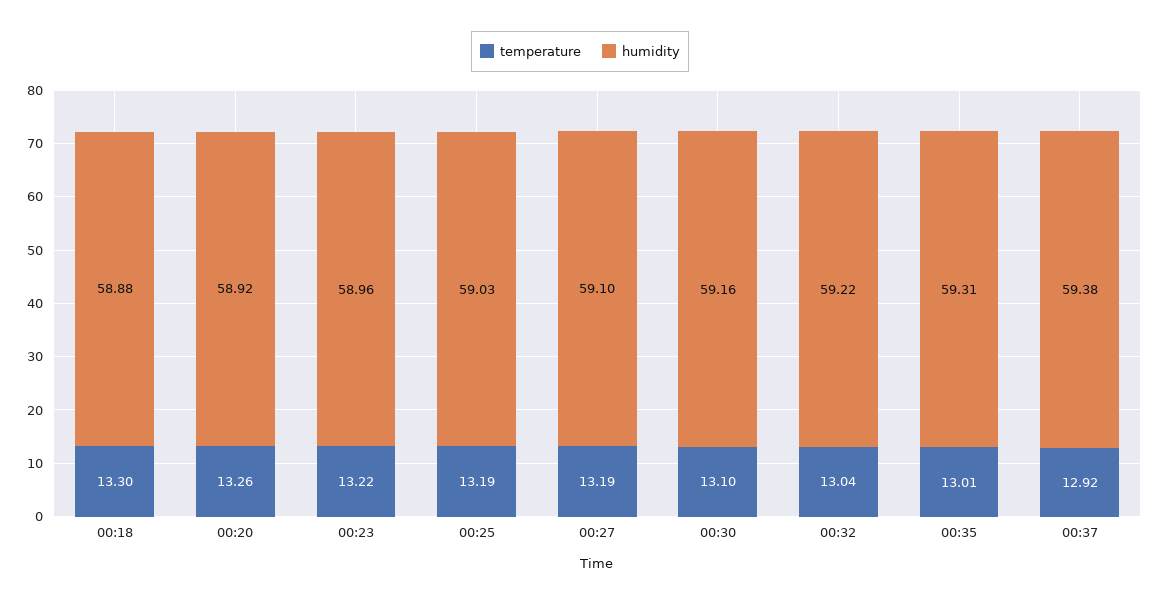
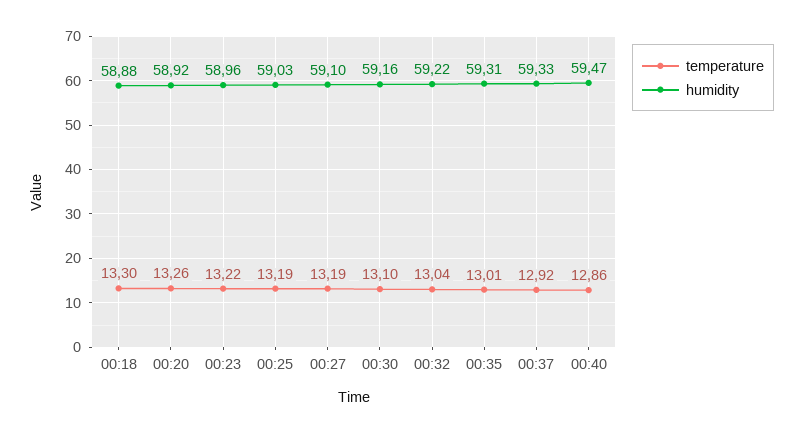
humidity, 00:37: 59.38 -> 59.33
temperature, 00:40: none -> 12.86
humidity, 00:40: none -> 59.47

